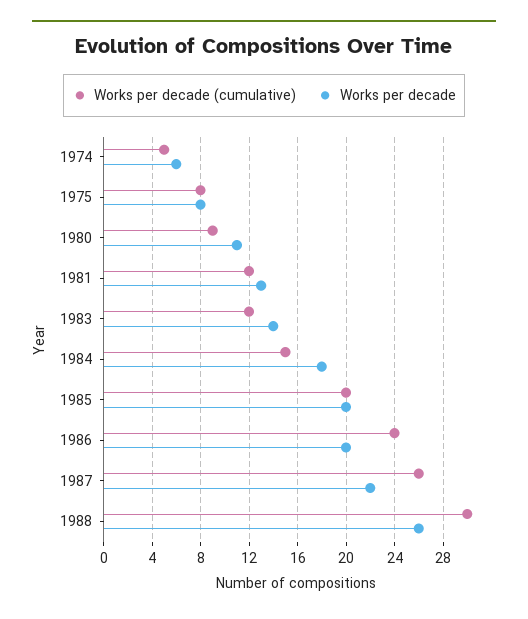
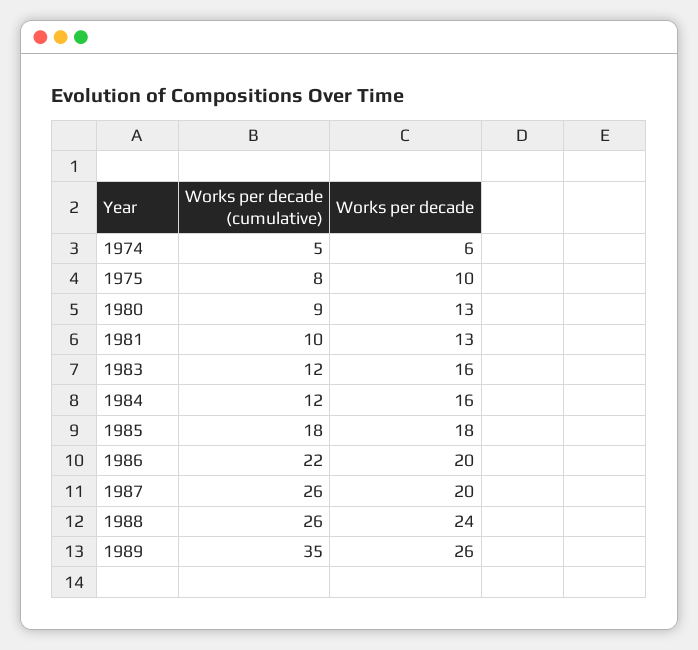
Works per decade, 1975: 8 -> 10
Works per decade, 1980: 11 -> 13
Works per decade (cumulative), 1981: 12 -> 10
Works per decade, 1983: 14 -> 16
Works per decade (cumulative), 1984: 15 -> 12
Works per decade, 1984: 18 -> 16
Works per decade (cumulative), 1985: 20 -> 18
Works per decade, 1985: 20 -> 18
Works per decade (cumulative), 1986: 24 -> 22
Works per decade, 1987: 22 -> 20
Works per decade (cumulative), 1988: 30 -> 26
Works per decade, 1988: 26 -> 24
Works per decade (cumulative), 1989: none -> 35
Works per decade, 1989: none -> 26

